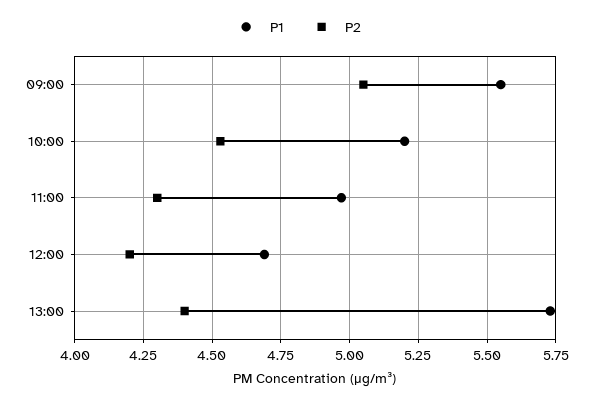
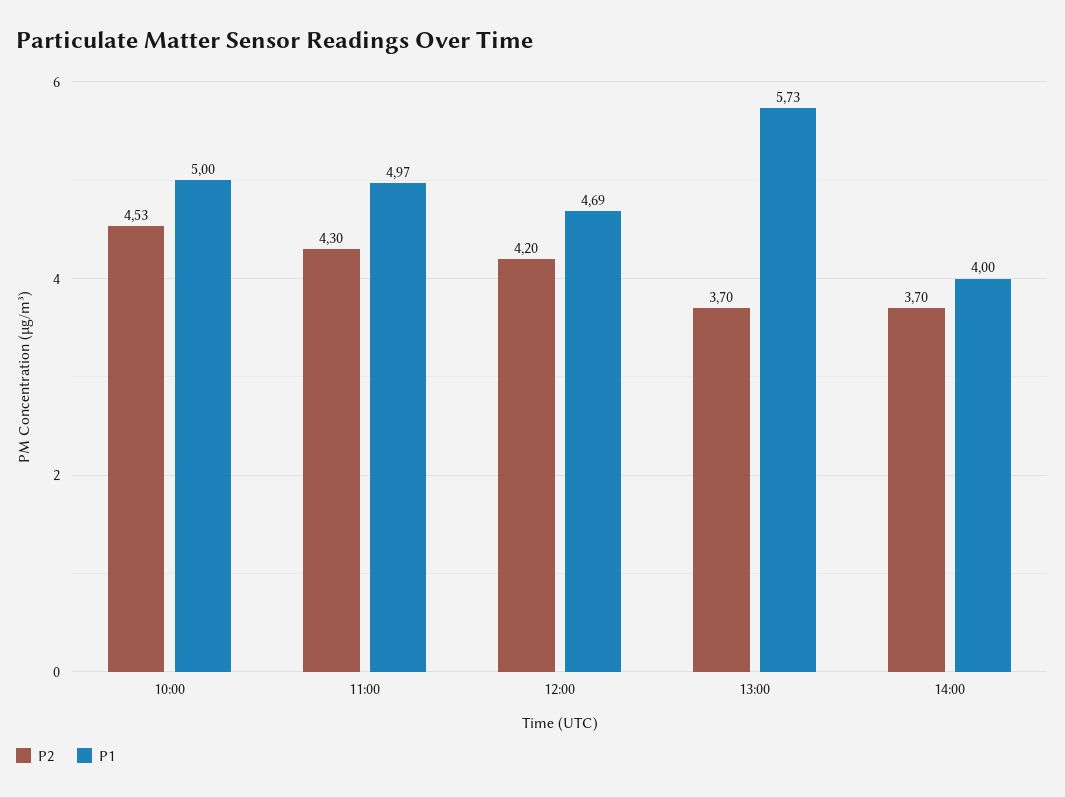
P1, 09:00: 5.55 -> none
P2, 09:00: 5.05 -> none
P1, 10:00: 5.2 -> 5
P2, 13:00: 4.4 -> 3.7
P2, 14:00: none -> 3.7
P1, 14:00: none -> 4

